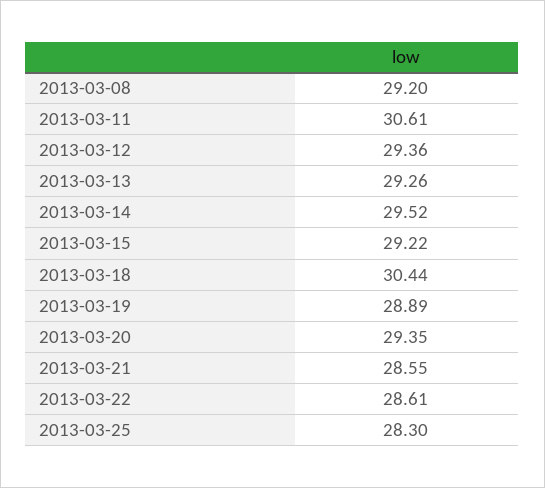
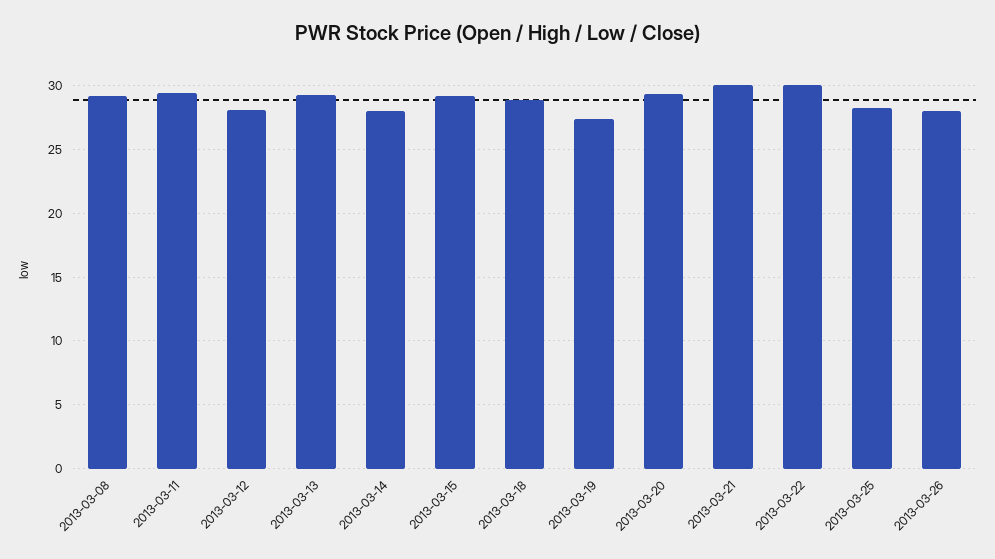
2013-03-11: 30.61 -> 29.5
2013-03-12: 29.36 -> 28
2013-03-14: 29.52 -> 28
2013-03-18: 30.44 -> 29
2013-03-19: 28.89 -> 27.5
2013-03-21: 28.55 -> 30
2013-03-22: 28.61 -> 30
2013-03-26: none -> 28

